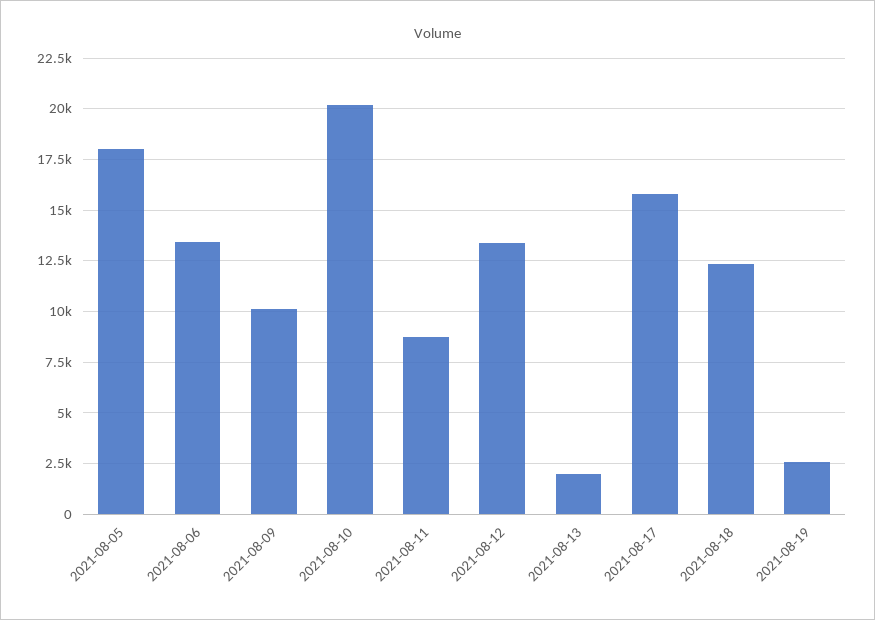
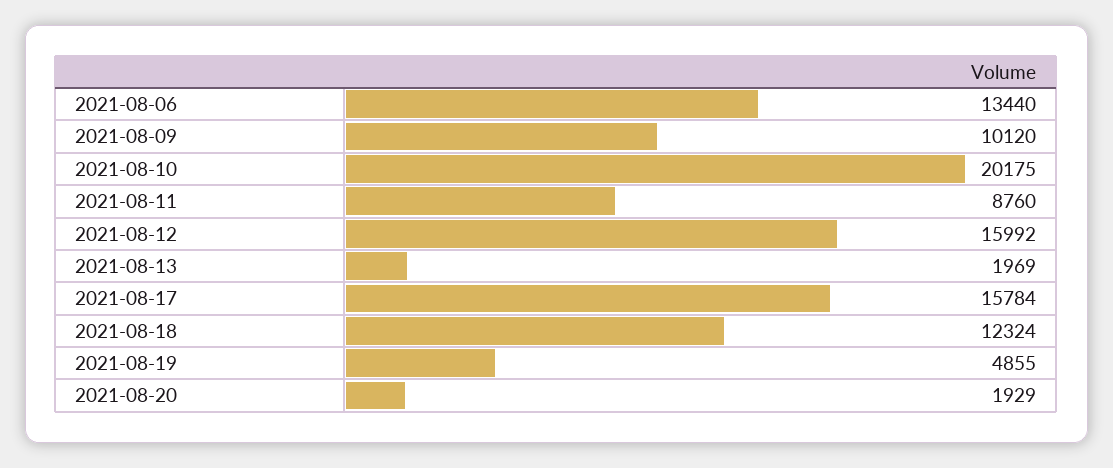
2021-08-05: 18000 -> none
2021-08-12: 13500 -> 15992
2021-08-19: 2500 -> 4855
2021-08-20: none -> 1929

